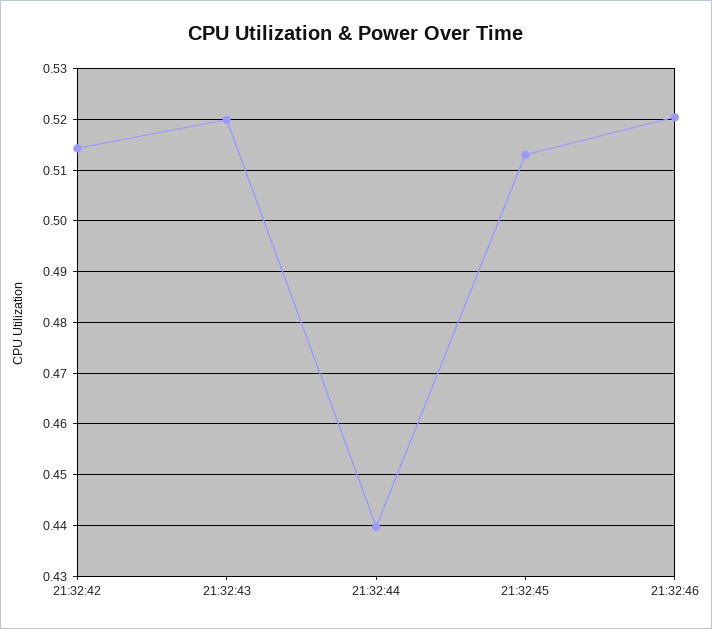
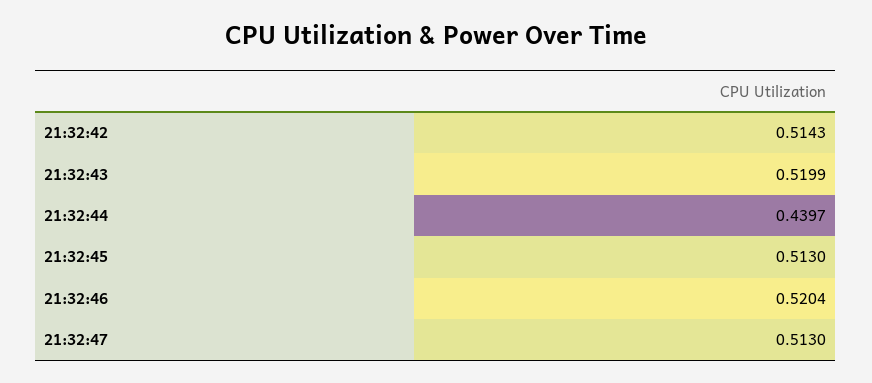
21:32:47: none -> 0.513

